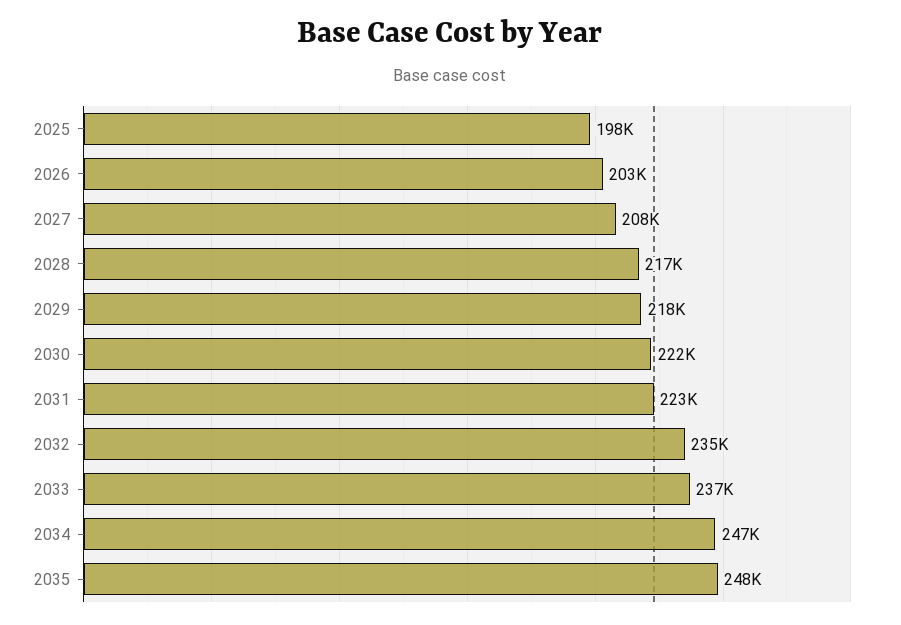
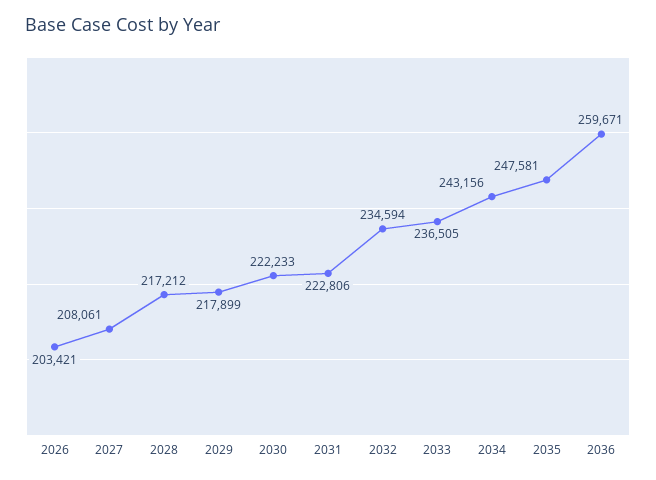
2025: 198000 -> none
2034: 247000 -> 243156
2036: none -> 259671

